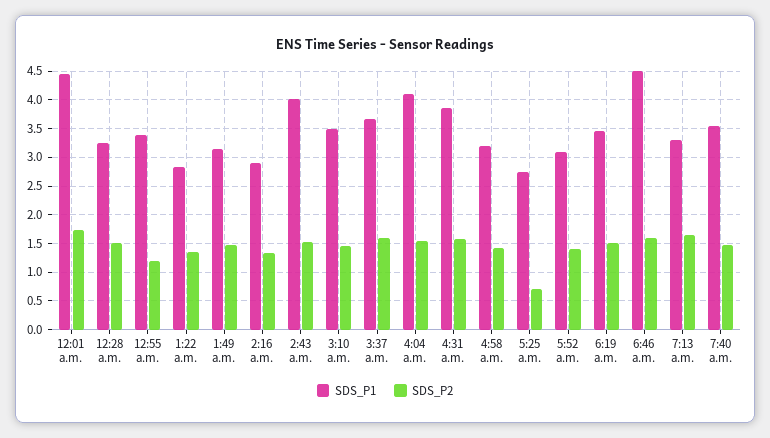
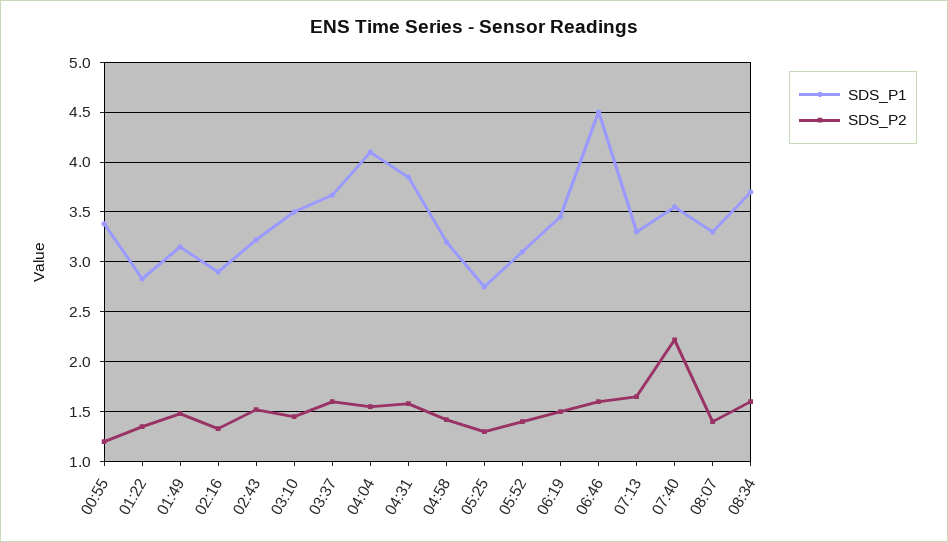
SDS_P1, 12:01 a.m.: 4.5 -> none
SDS_P2, 12:01 a.m.: 1.75 -> none
SDS_P1, 12:28 a.m.: 3.25 -> none
SDS_P2, 12:28 a.m.: 1.5 -> none
SDS_P1, 2:43 a.m.: 4 -> 3.2
SDS_P2, 5:25 a.m.: 0.75 -> 1.3
SDS_P2, 7:40 a.m.: 1.5 -> 2.2
SDS_P1, 08:07: none -> 3.3
SDS_P2, 08:07: none -> 1.4
SDS_P1, 08:34: none -> 3.7
SDS_P2, 08:34: none -> 1.6

